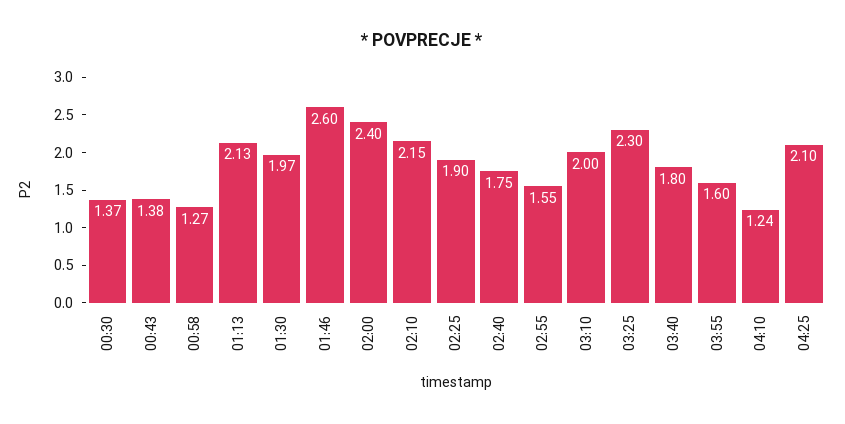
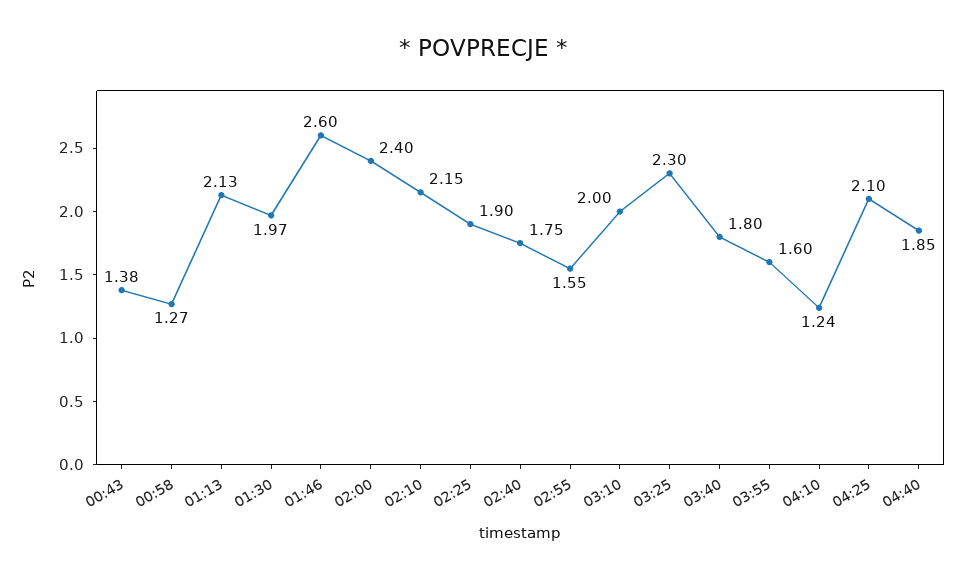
00:30: 1.37 -> none
04:40: none -> 1.85

